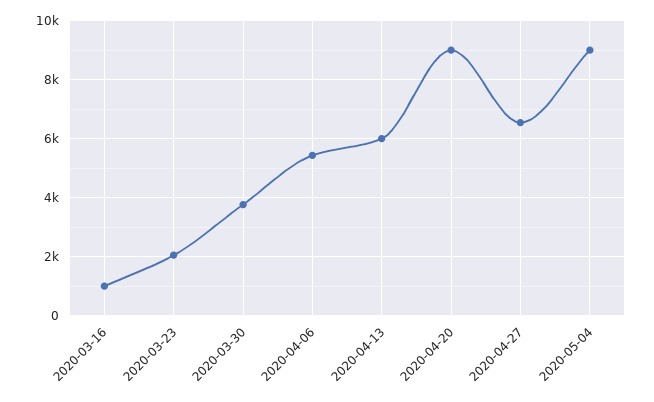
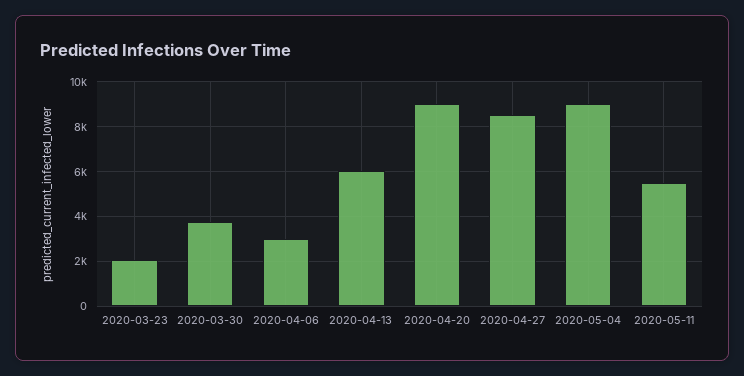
2020-03-16: 1000 -> none
2020-04-06: 5500 -> 3000
2020-04-27: 6500 -> 8500
2020-05-11: none -> 5500

